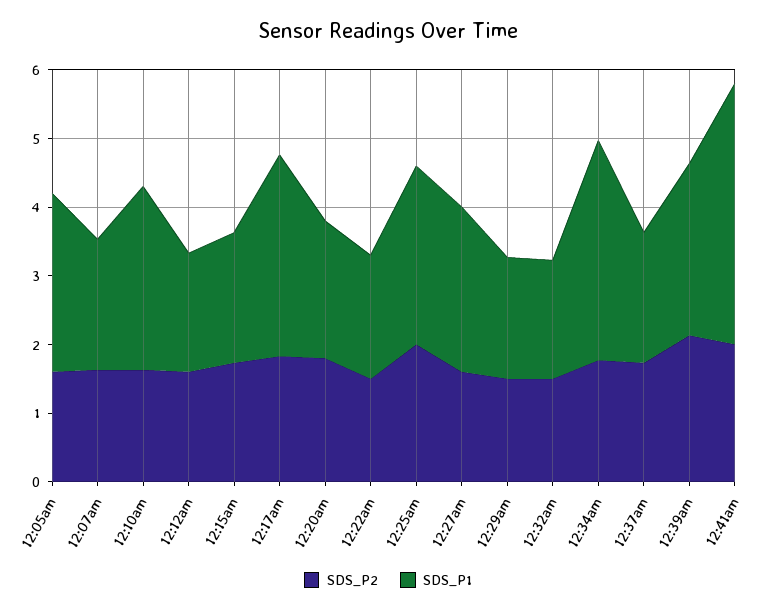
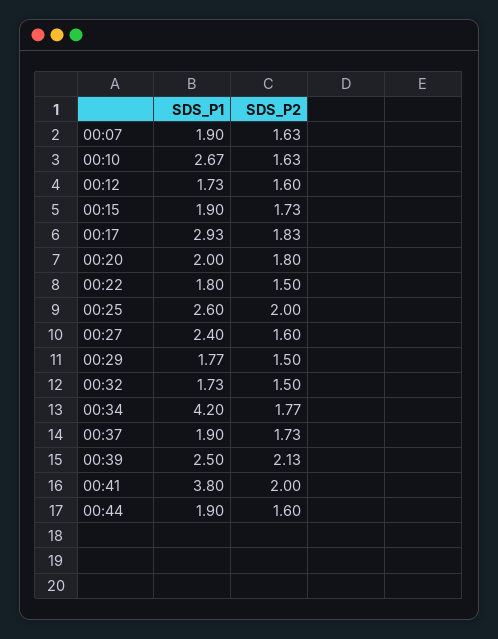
SDS_P2, 12:05am: 1.6 -> none
SDS_P1, 12:05am: 2.6 -> none
SDS_P1, 12:34am: 3.2 -> 4.2
SDS_P1, 00:44: none -> 1.9
SDS_P2, 00:44: none -> 1.6

